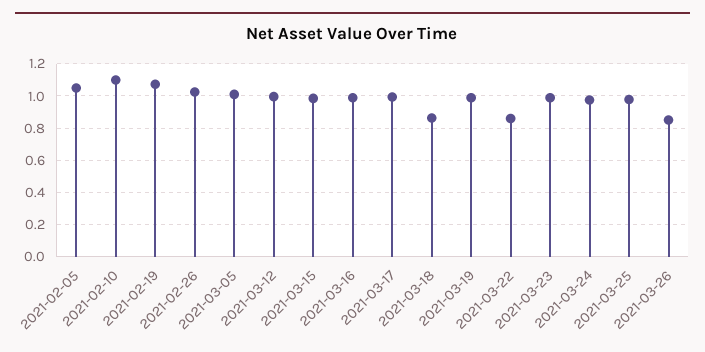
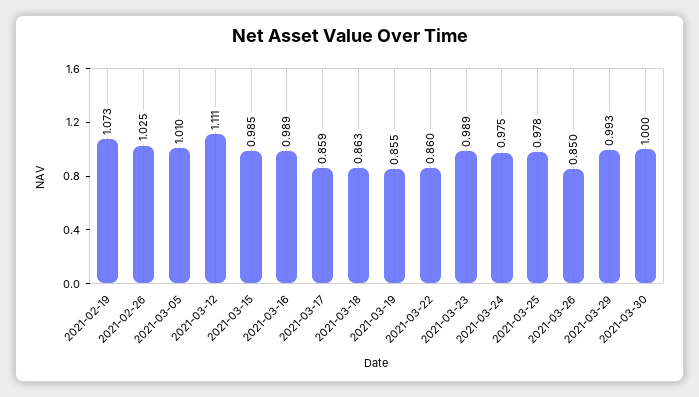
2021-02-05: 1.05 -> none
2021-02-10: 1.1 -> none
2021-03-12: 1 -> 1.111
2021-03-17: 1 -> 0.859
2021-03-19: 1 -> 0.855
2021-03-29: none -> 0.993
2021-03-30: none -> 1

